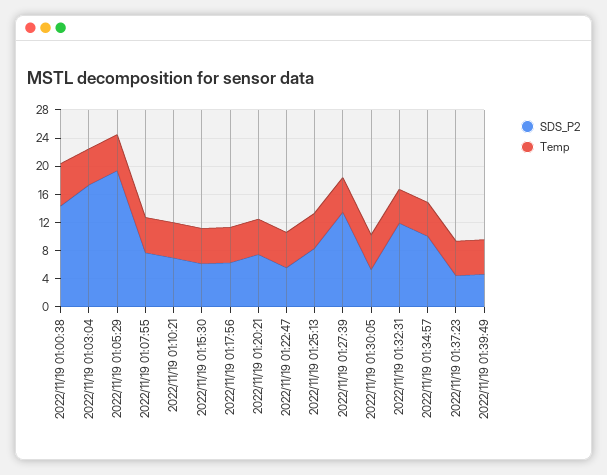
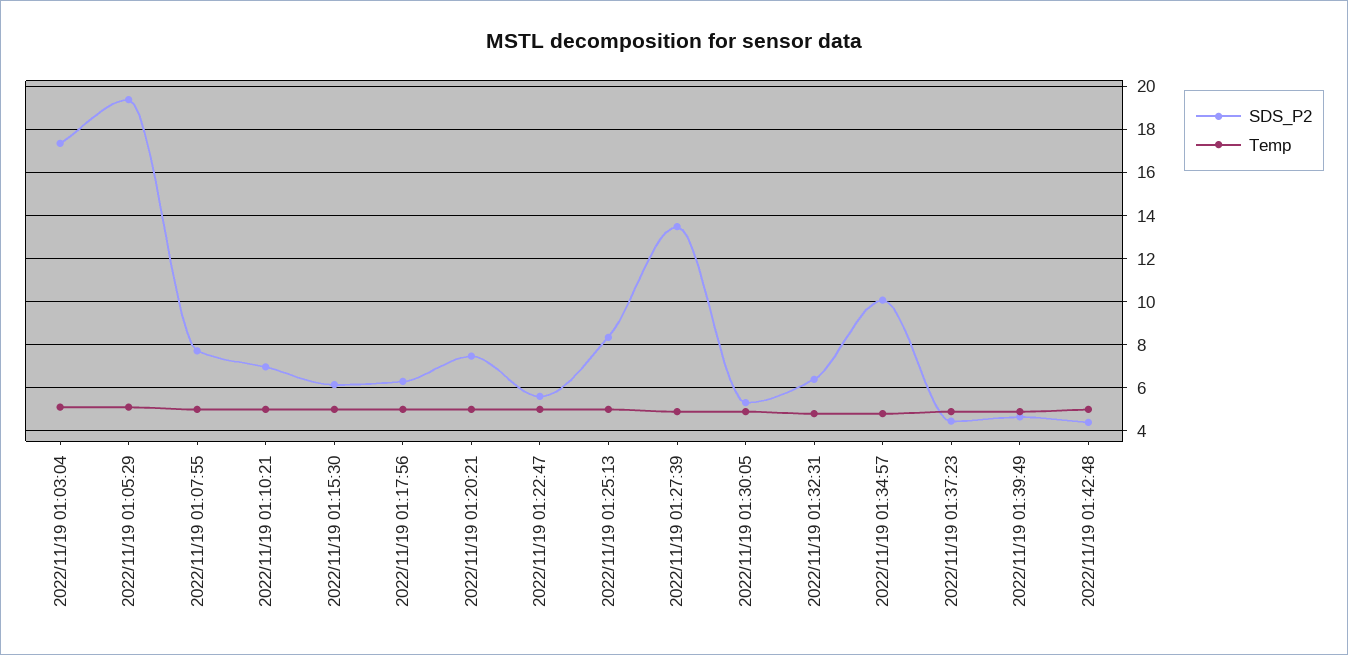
SDS_P2, 2022/11/19 01:00:38: 14 -> none
Temp, 2022/11/19 01:00:38: 6 -> none
SDS_P2, 2022/11/19 01:32:31: 12 -> 6.5
SDS_P2, 2022/11/19 01:42:48: none -> 4.5
Temp, 2022/11/19 01:42:48: none -> 5

